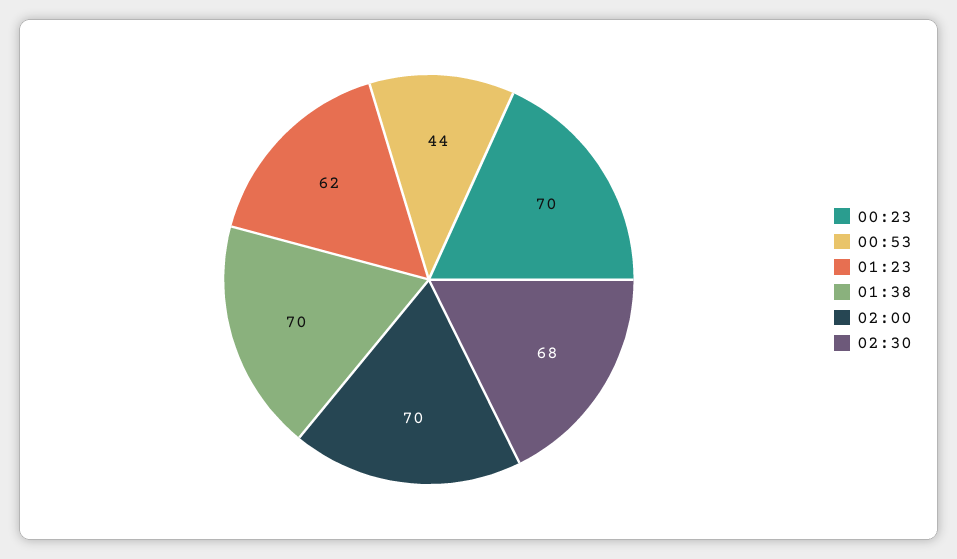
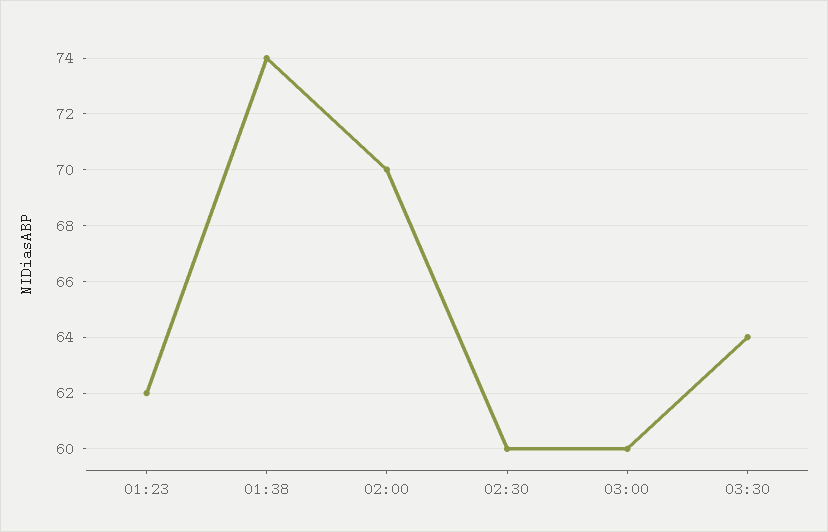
00:23: 70 -> none
00:53: 44 -> none
01:38: 70 -> 74
02:30: 68 -> 60
03:00: none -> 60
03:30: none -> 64

